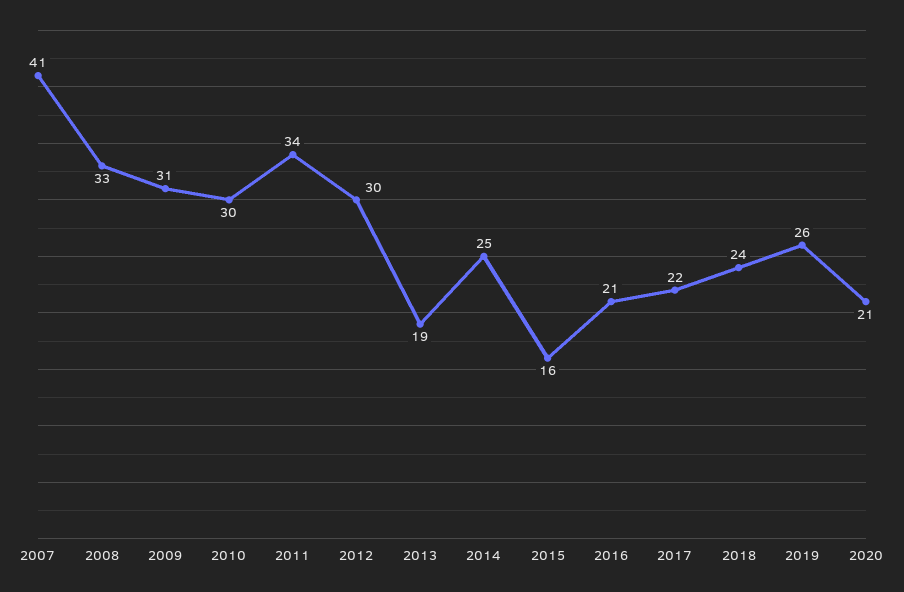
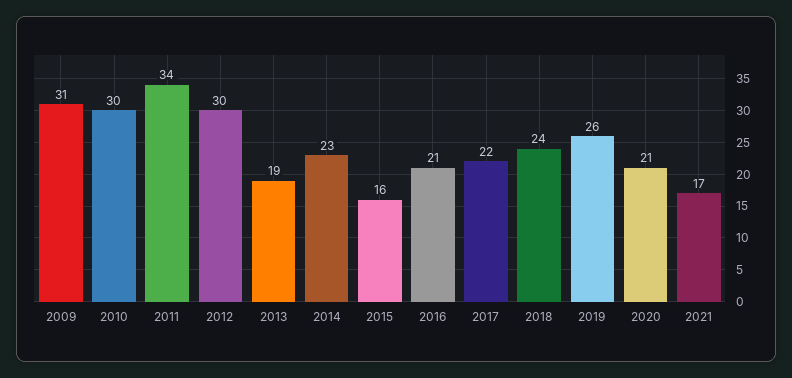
2007: 41 -> none
2008: 33 -> none
2014: 25 -> 23
2021: none -> 17

